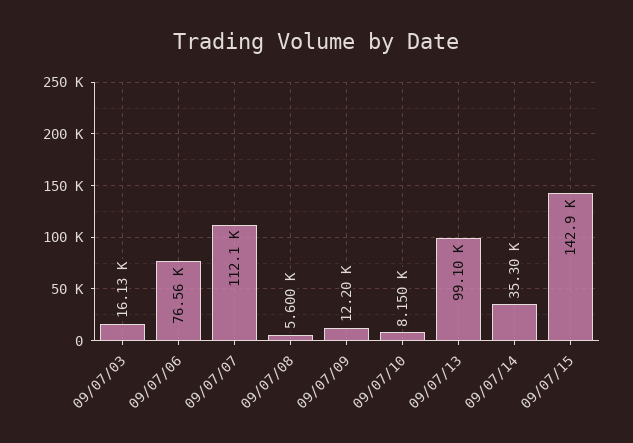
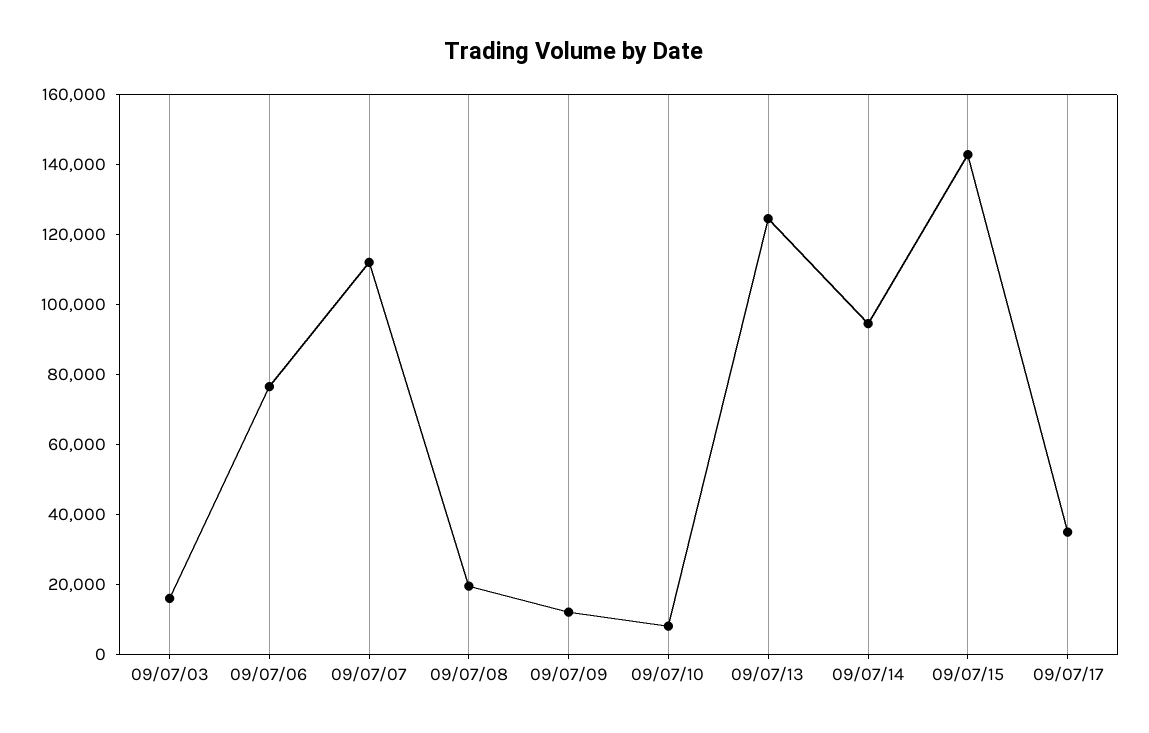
09/07/08: 5600 -> 20000
09/07/13: 99100 -> 125000
09/07/14: 35300 -> 95000
09/07/17: none -> 35000

